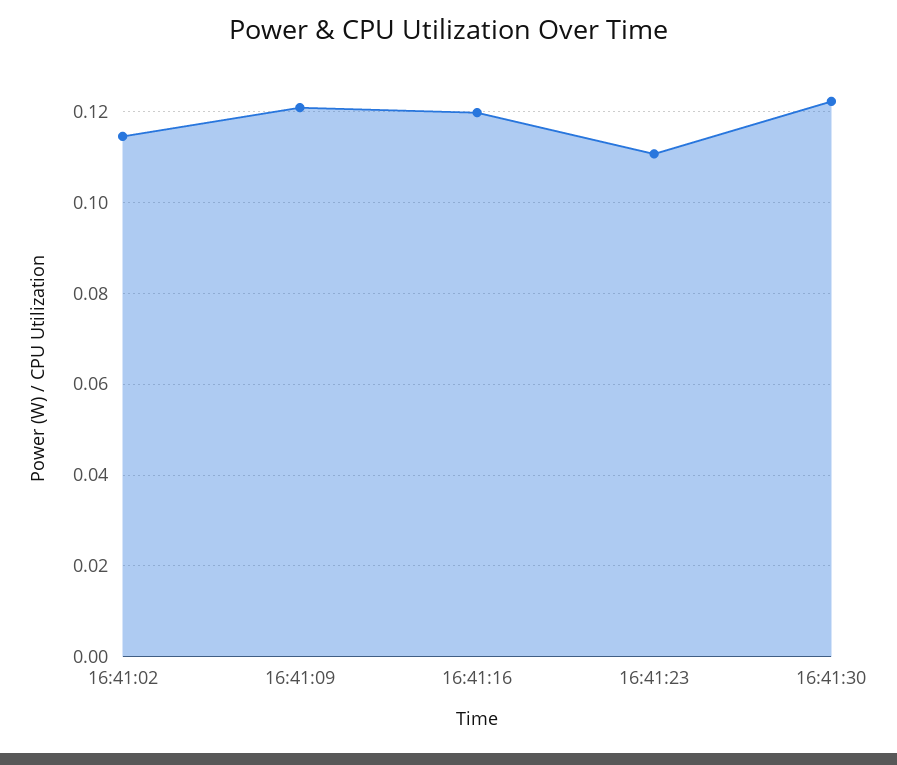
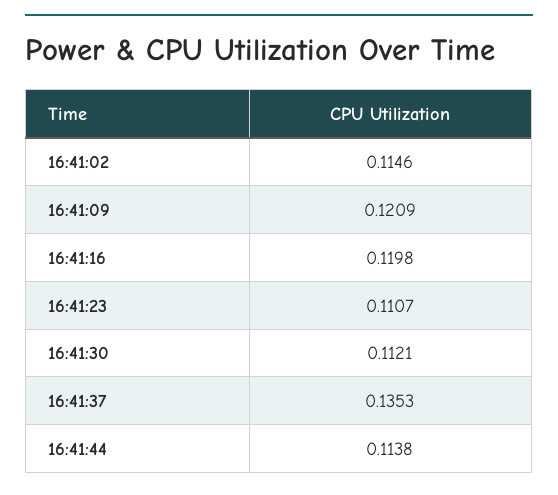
16:41:30: 0.122 -> 0.1121
16:41:37: none -> 0.1353
16:41:44: none -> 0.1138

